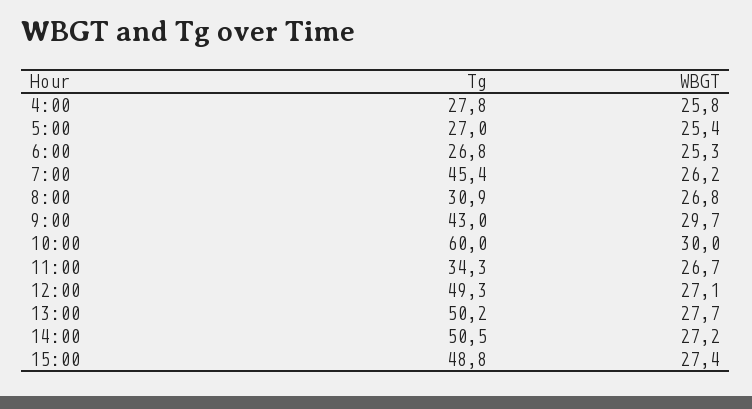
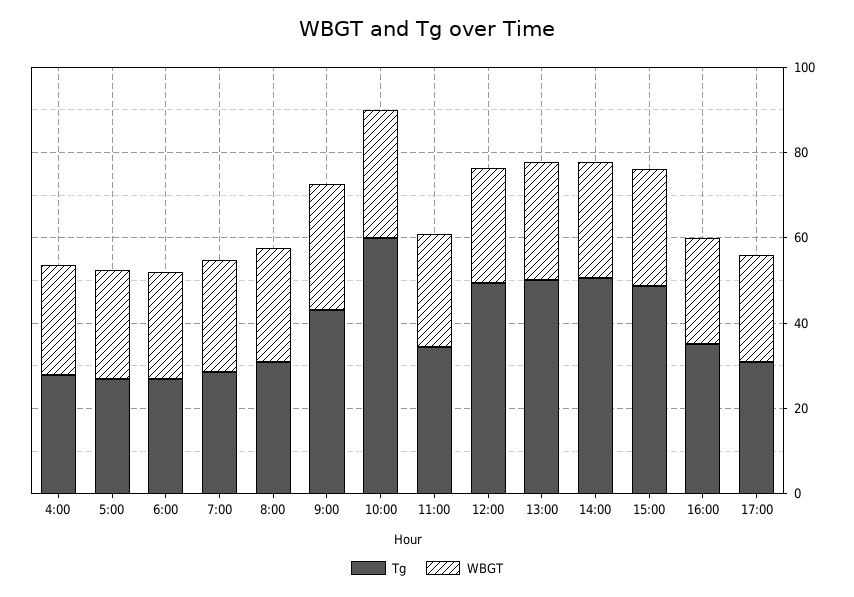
Tg, 7:00: 45.4 -> 30
Tg, 16:00: none -> 35
WBGT, 16:00: none -> 25
Tg, 17:00: none -> 30
WBGT, 17:00: none -> 25

